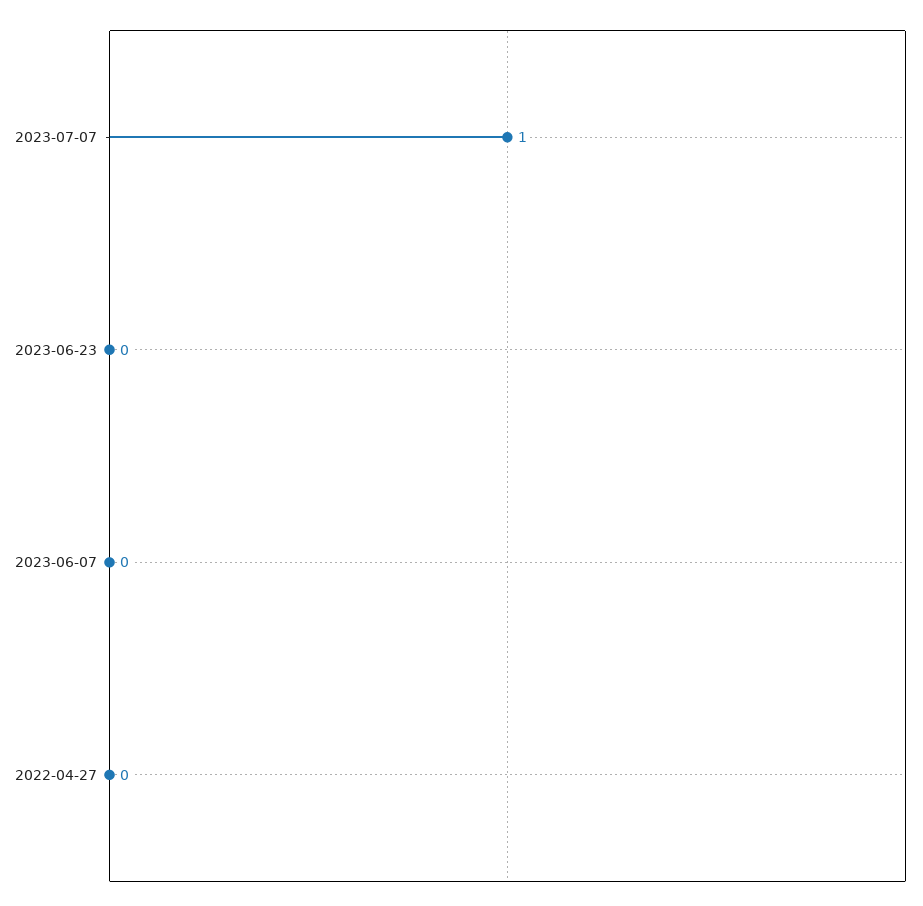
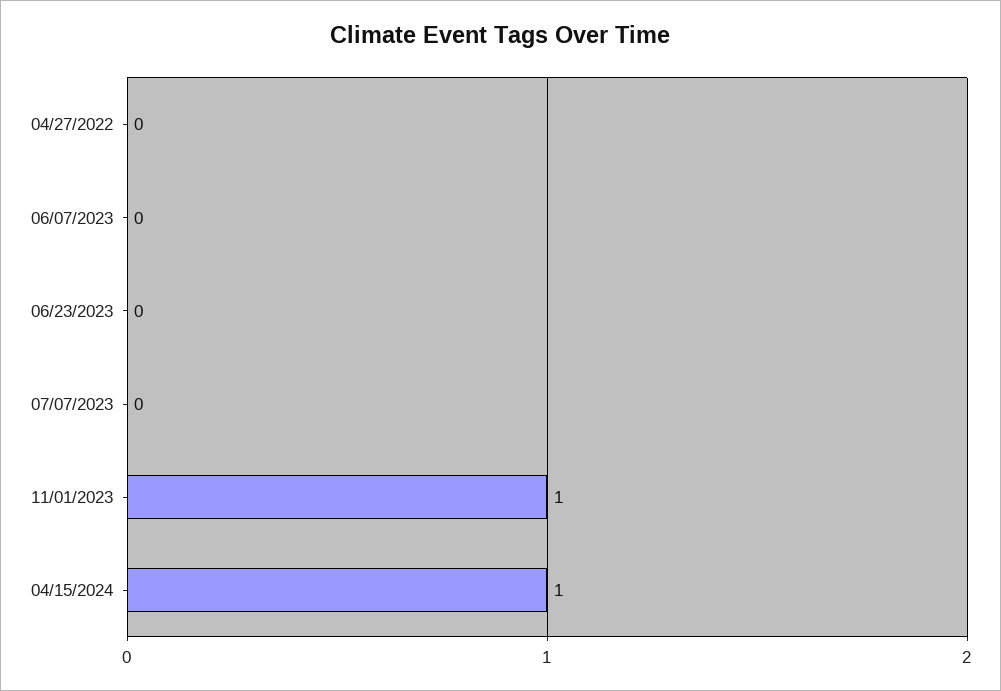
2023-07-07: 1 -> 0
11/01/2023: none -> 1
04/15/2024: none -> 1

